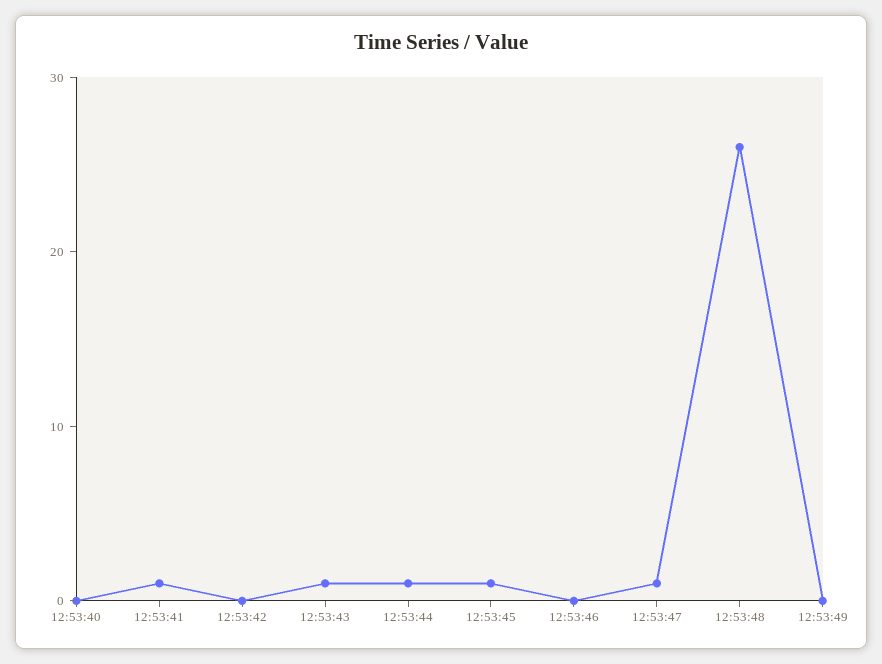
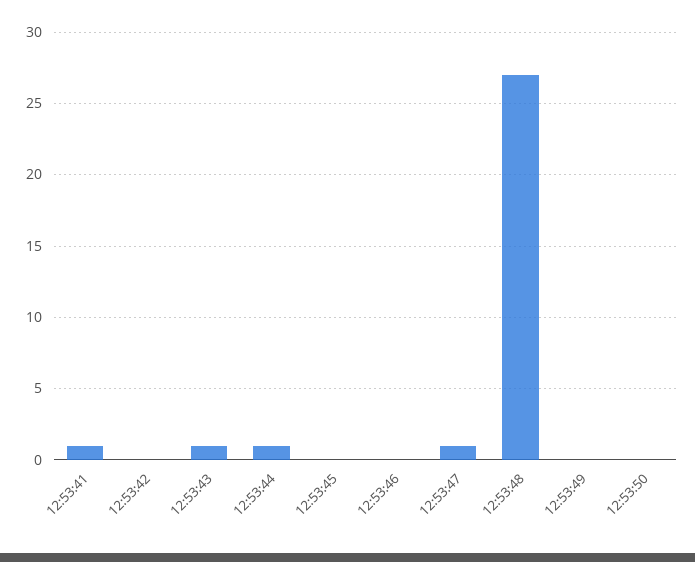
12:53:40: 0 -> none
12:53:45: 1 -> 0
12:53:48: 26 -> 27
12:53:50: none -> 0

